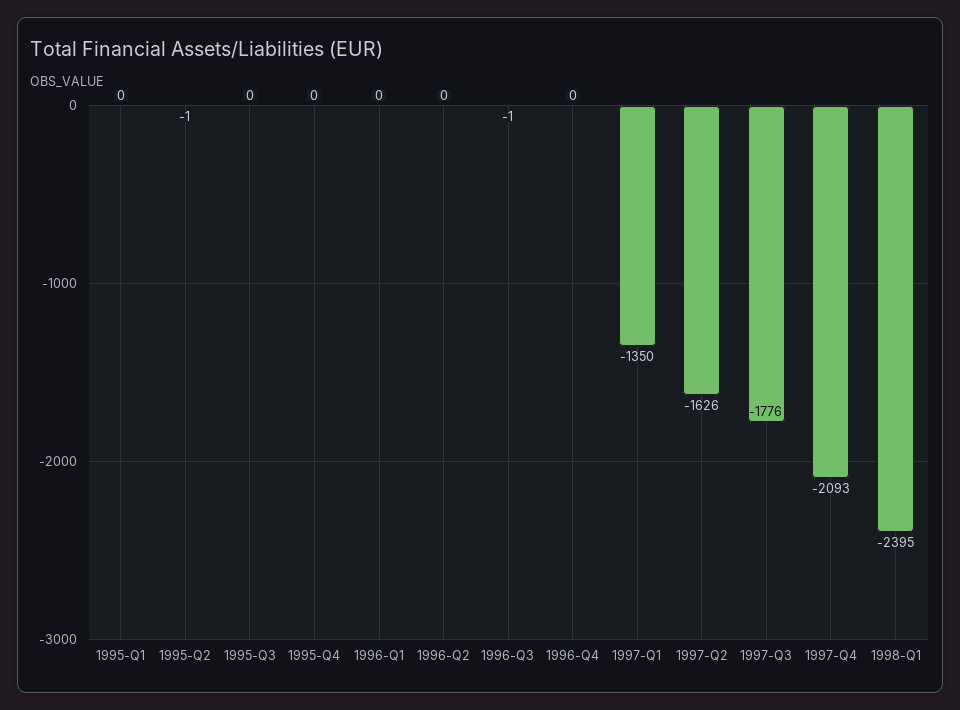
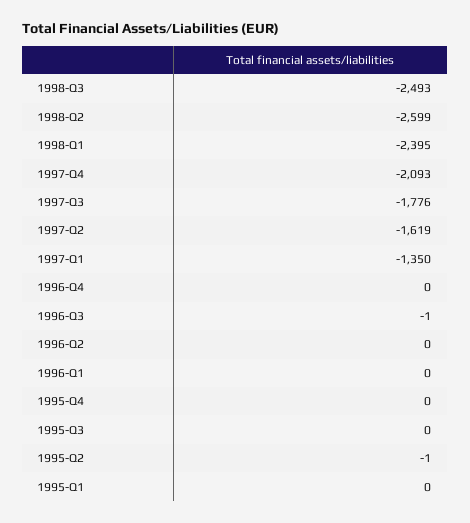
1997-Q2: -1626 -> -1619
1998-Q3: none -> -2493
1998-Q2: none -> -2599

